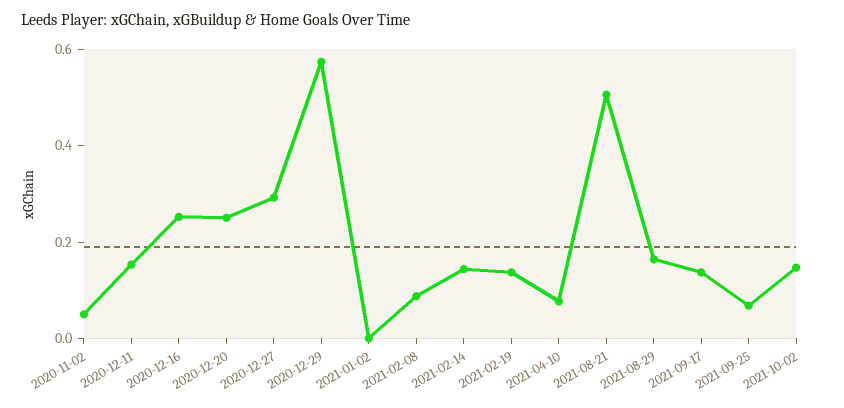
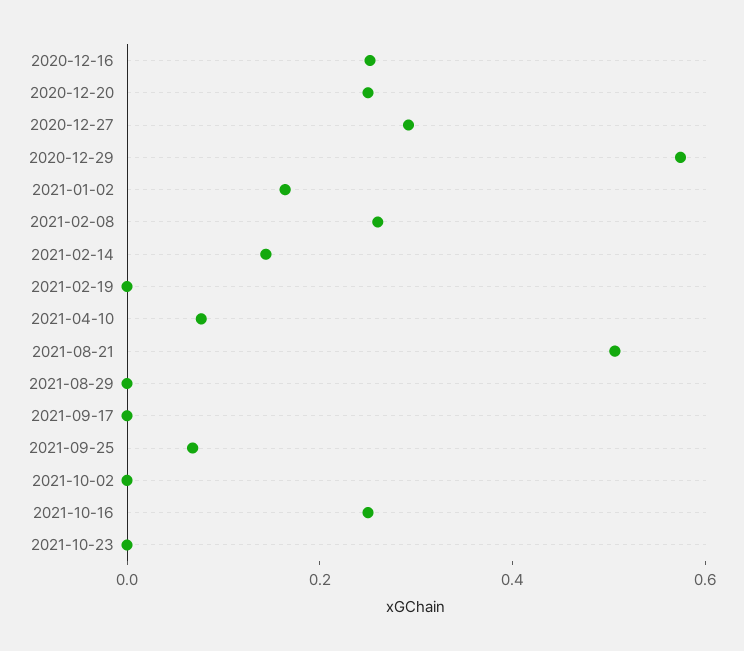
2020-11-02: 0.05 -> none
2020-12-11: 0.15 -> none
2021-01-02: 0 -> 0.15
2021-02-08: 0.1 -> 0.25
2021-02-19: 0.15 -> 0
2021-08-29: 0.15 -> 0
2021-09-17: 0.15 -> 0
2021-10-02: 0.15 -> 0
2021-10-16: none -> 0.25
2021-10-23: none -> 0

